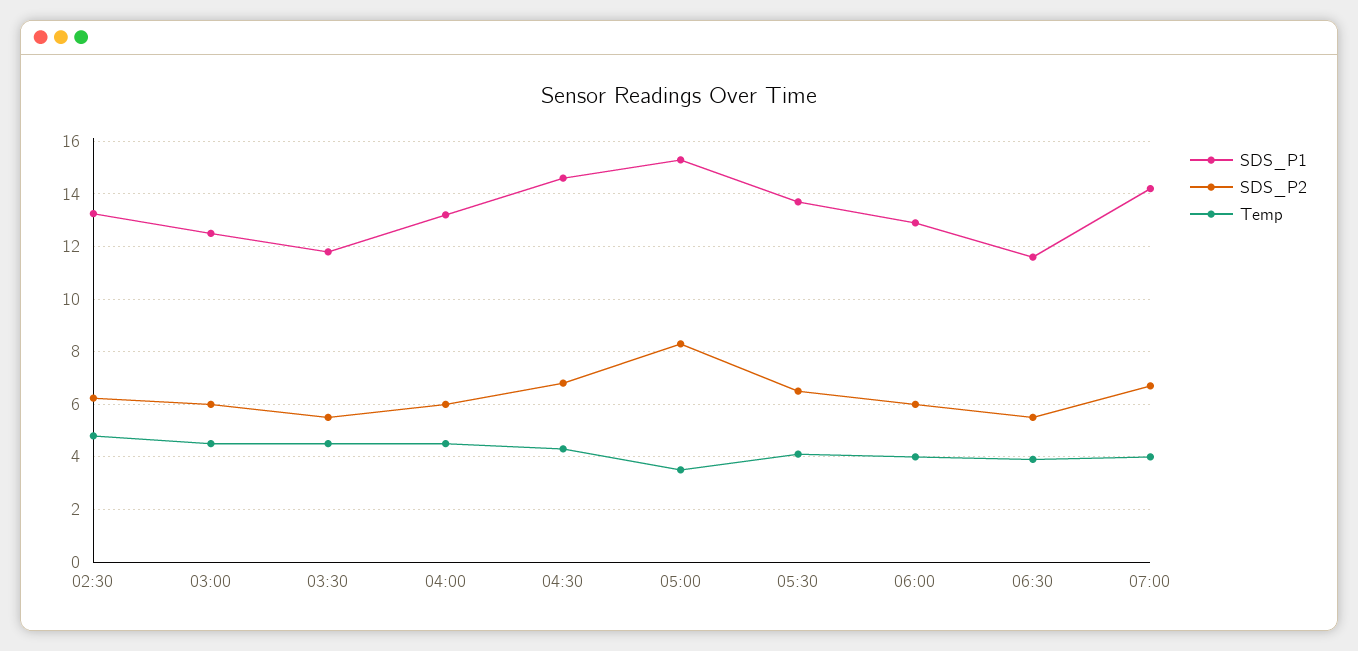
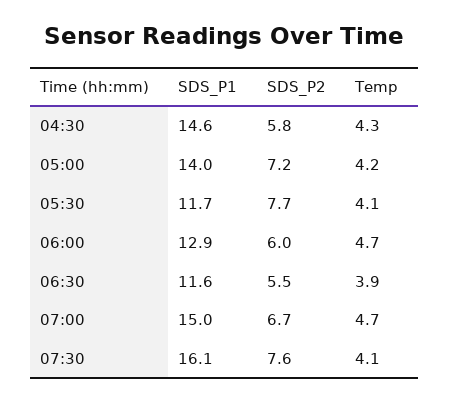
SDS_P1, 02:30: 13.25 -> none
SDS_P2, 02:30: 6.25 -> none
Temp, 02:30: 4.75 -> none
SDS_P1, 03:00: 12.5 -> none
SDS_P2, 03:00: 6 -> none
Temp, 03:00: 4.5 -> none
SDS_P1, 03:30: 11.75 -> none
SDS_P2, 03:30: 5.5 -> none
Temp, 03:30: 4.5 -> none
SDS_P1, 04:00: 13.25 -> none
SDS_P2, 04:00: 6 -> none
Temp, 04:00: 4.5 -> none
SDS_P2, 04:30: 6.75 -> 5.8
SDS_P1, 05:00: 15.25 -> 14
SDS_P2, 05:00: 8.25 -> 7.2
Temp, 05:00: 3.5 -> 4.2
SDS_P1, 05:30: 13.75 -> 11.7
SDS_P2, 05:30: 6.5 -> 7.7
Temp, 06:00: 4 -> 4.7
SDS_P1, 07:00: 14.25 -> 15
Temp, 07:00: 4 -> 4.7
SDS_P1, 07:30: none -> 16.1
SDS_P2, 07:30: none -> 7.6
Temp, 07:30: none -> 4.1

